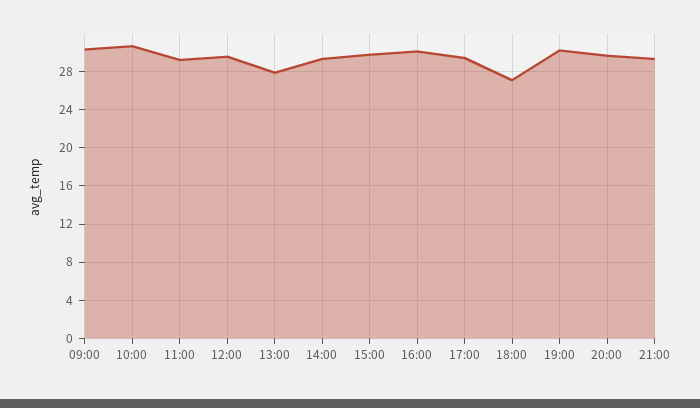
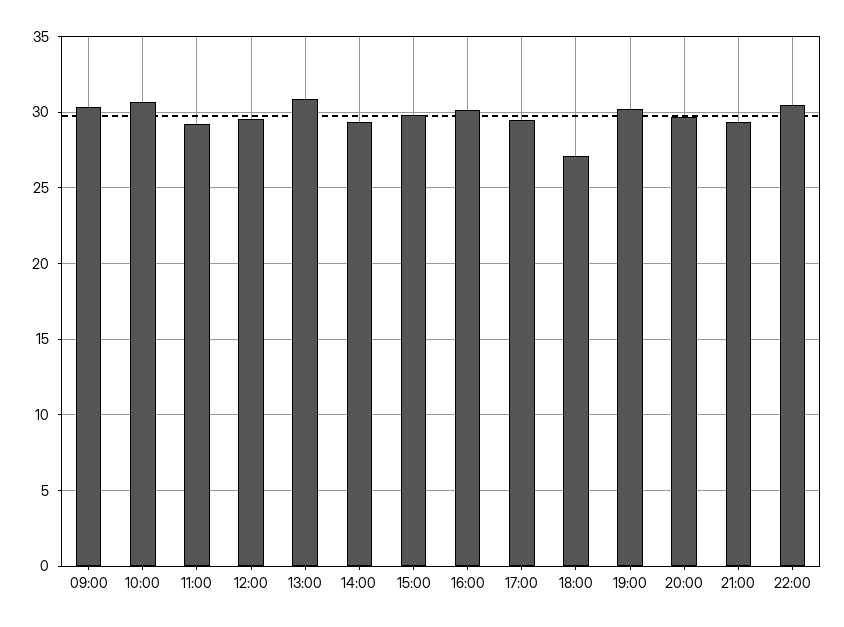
13:00: 28 -> 31
22:00: none -> 30.5

